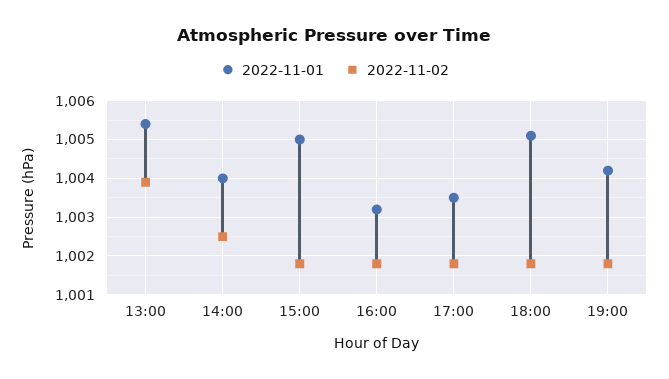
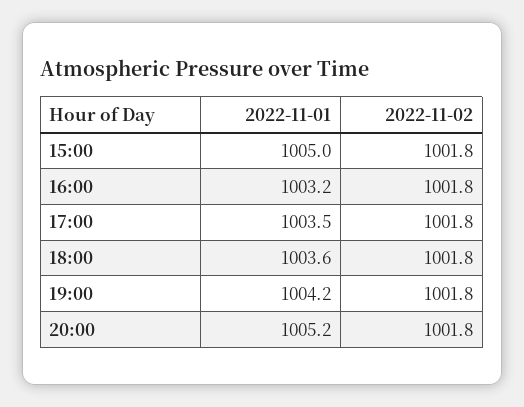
2022-11-01, 13:00: 1005.5 -> none
2022-11-02, 13:00: 1004 -> none
2022-11-01, 14:00: 1004 -> none
2022-11-02, 14:00: 1002.5 -> none
2022-11-01, 18:00: 1005 -> 1003.6
2022-11-01, 20:00: none -> 1005.2
2022-11-02, 20:00: none -> 1001.8

